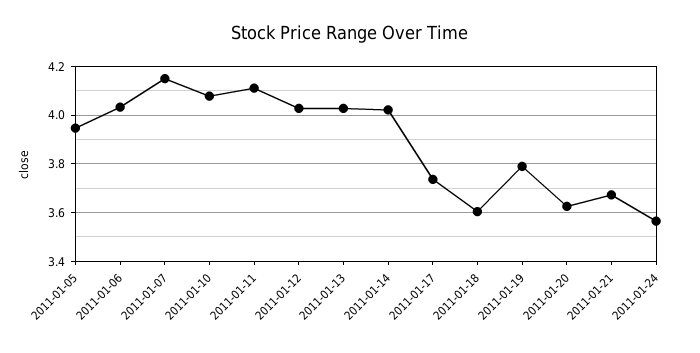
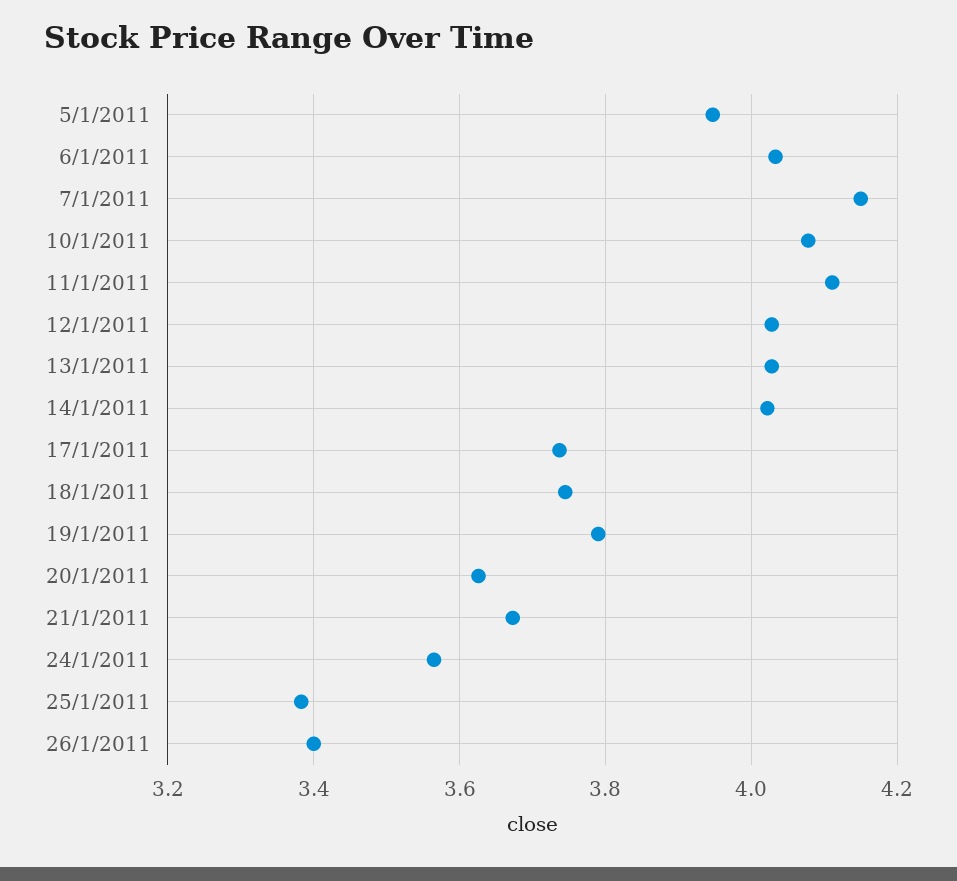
2011-01-18: 3.6 -> 3.74
25/1/2011: none -> 3.38
26/1/2011: none -> 3.4

